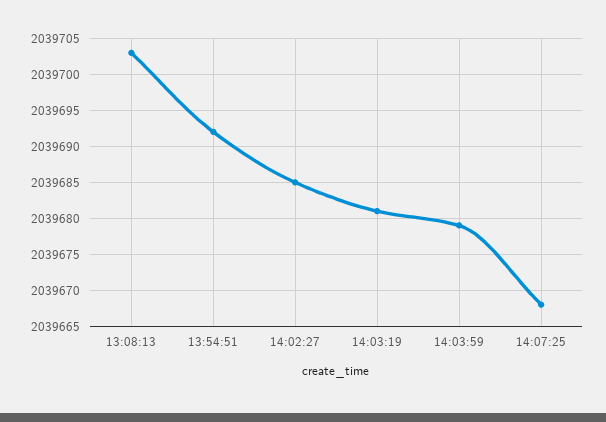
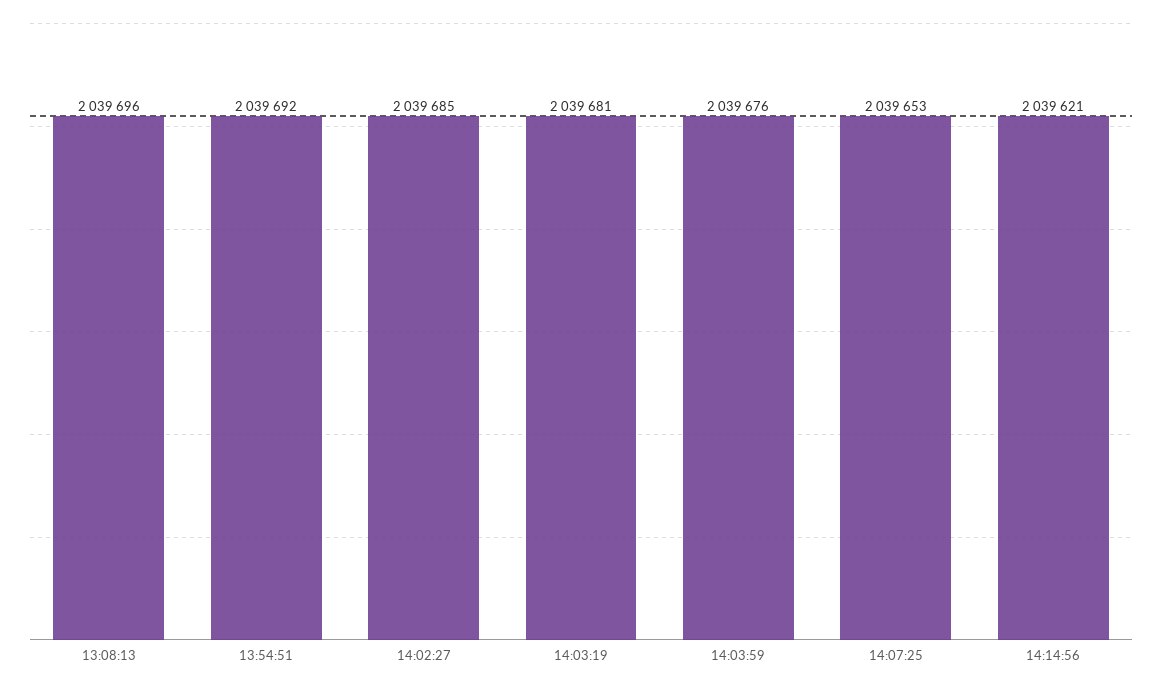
13:08:13: 2039703 -> 2039696
14:03:59: 2039679 -> 2039676
14:07:25: 2039668 -> 2039653
14:14:56: none -> 2039621

